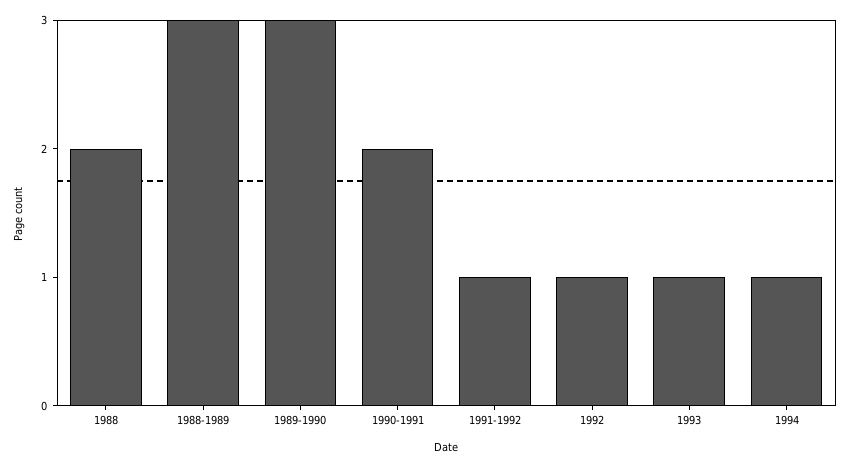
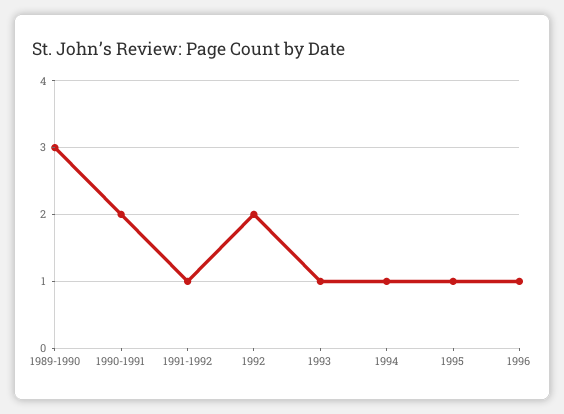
1988: 2 -> none
1988-1989: 3 -> none
1992: 1 -> 2
1995: none -> 1
1996: none -> 1

